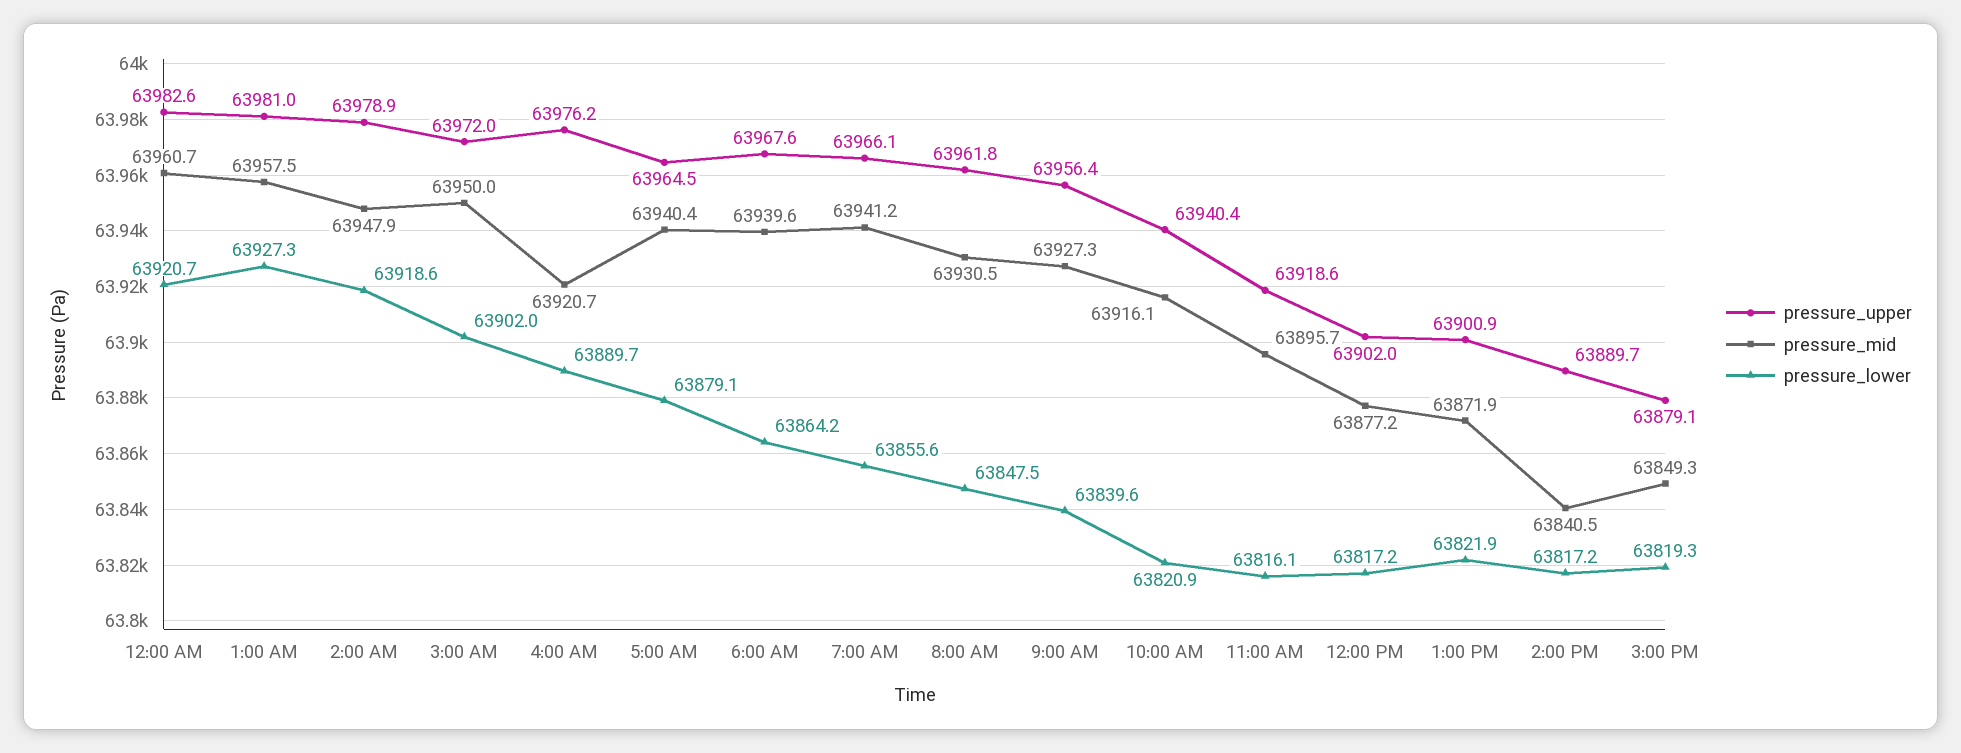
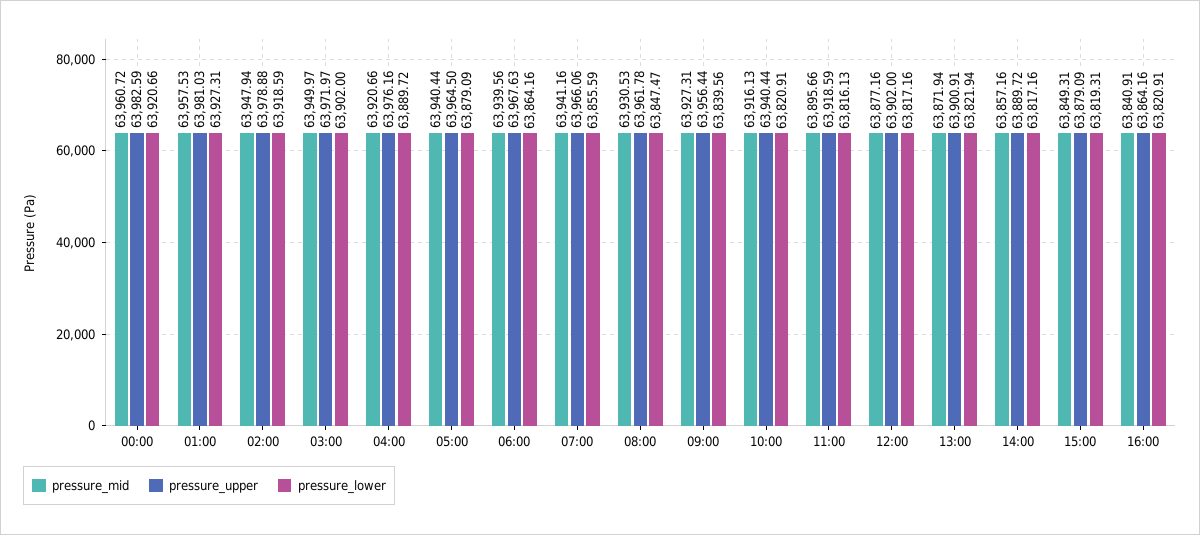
pressure_mid, 2:00 PM: 63840.5 -> 63857.16
pressure_mid, 16:00: none -> 63840.91
pressure_upper, 16:00: none -> 63864.16
pressure_lower, 16:00: none -> 63820.91

